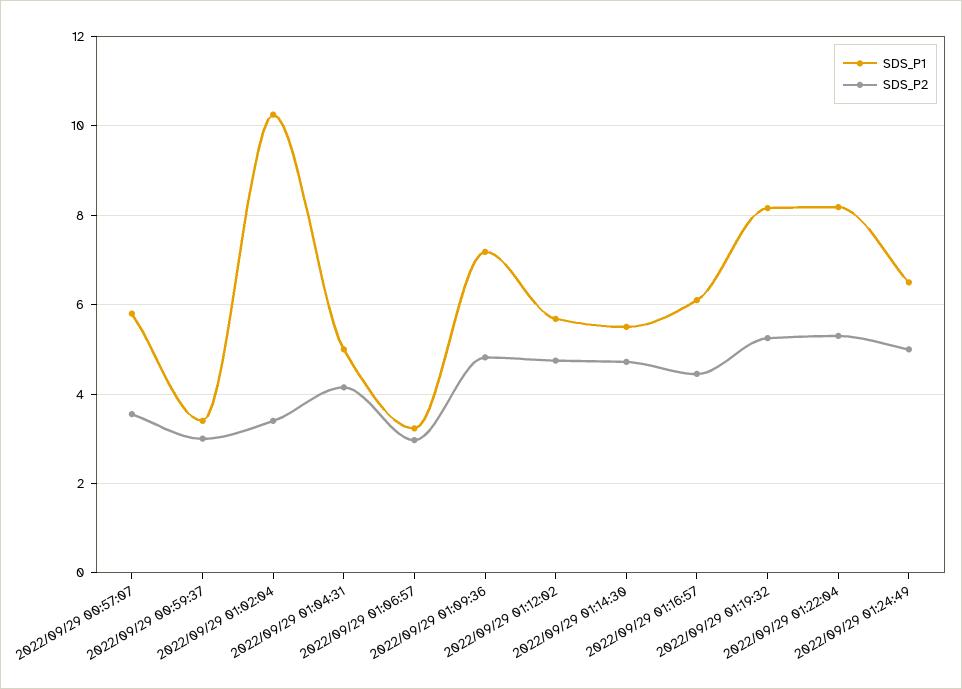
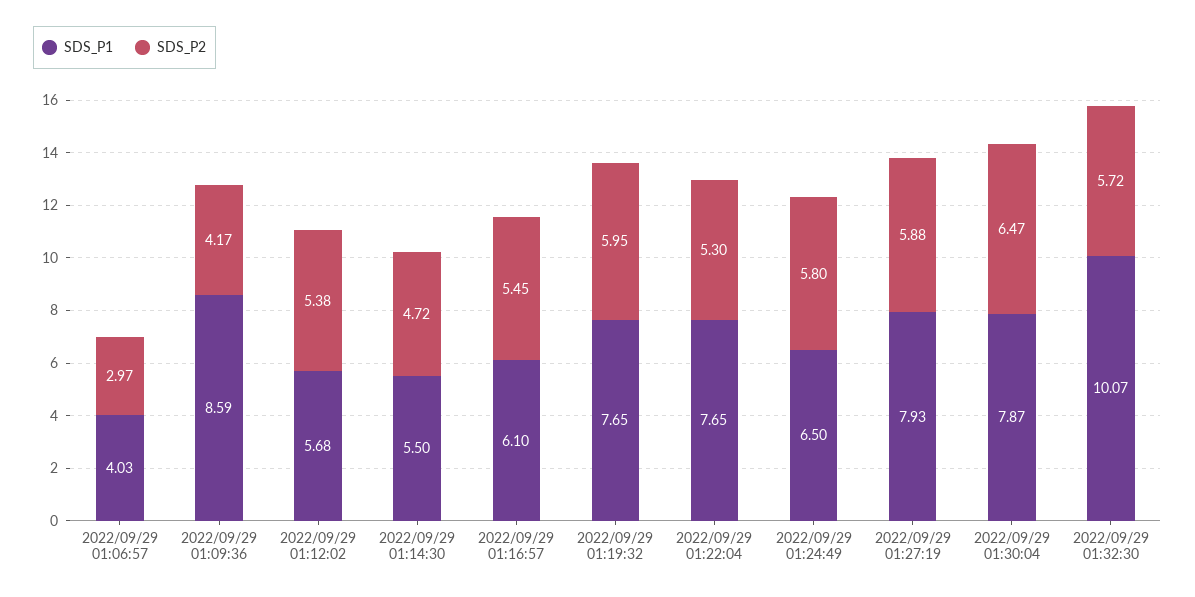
SDS_P1, 2022/09/29 00:57:07: 5.8 -> none
SDS_P2, 2022/09/29 00:57:07: 3.6 -> none
SDS_P1, 2022/09/29 00:59:37: 3.4 -> none
SDS_P2, 2022/09/29 00:59:37: 3 -> none
SDS_P1, 2022/09/29 01:02:04: 10.2 -> none
SDS_P2, 2022/09/29 01:02:04: 3.4 -> none
SDS_P1, 2022/09/29 01:04:31: 5 -> none
SDS_P2, 2022/09/29 01:04:31: 4.2 -> none
SDS_P1, 2022/09/29 01:06:57: 3.2 -> 4.03
SDS_P1, 2022/09/29 01:09:36: 7.2 -> 8.59
SDS_P2, 2022/09/29 01:09:36: 4.8 -> 4.17
SDS_P2, 2022/09/29 01:12:02: 4.8 -> 5.38
SDS_P2, 2022/09/29 01:16:57: 4.4 -> 5.45
SDS_P1, 2022/09/29 01:19:32: 8.2 -> 7.65
SDS_P2, 2022/09/29 01:19:32: 5.2 -> 5.95
SDS_P1, 2022/09/29 01:22:04: 8.2 -> 7.65
SDS_P2, 2022/09/29 01:24:49: 5 -> 5.8
SDS_P1, 2022/09/29 01:27:19: none -> 7.93
SDS_P2, 2022/09/29 01:27:19: none -> 5.88
SDS_P1, 2022/09/29 01:30:04: none -> 7.87
SDS_P2, 2022/09/29 01:30:04: none -> 6.47
SDS_P1, 2022/09/29 01:32:30: none -> 10.07
SDS_P2, 2022/09/29 01:32:30: none -> 5.72

